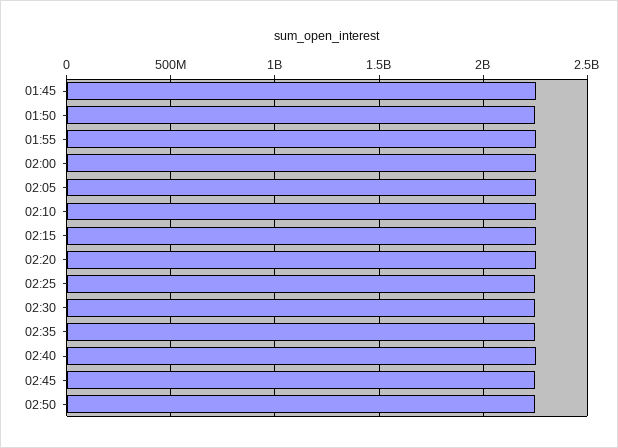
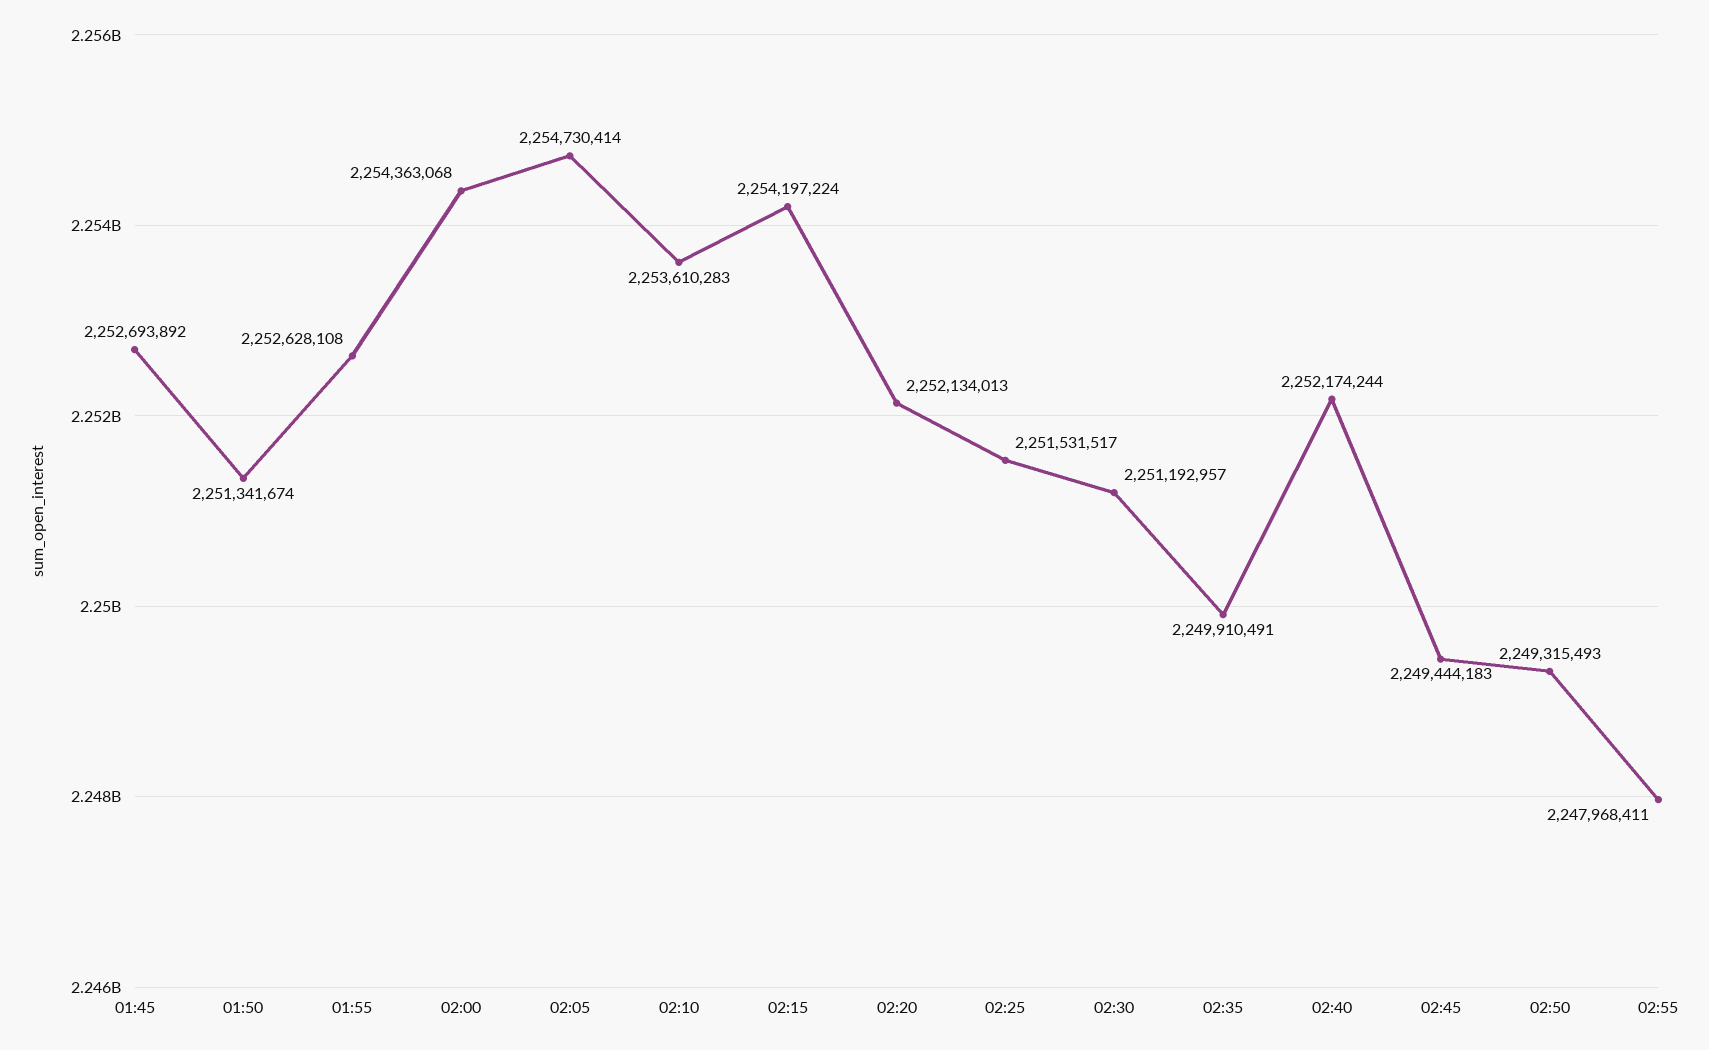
02:55: none -> 2247968411

